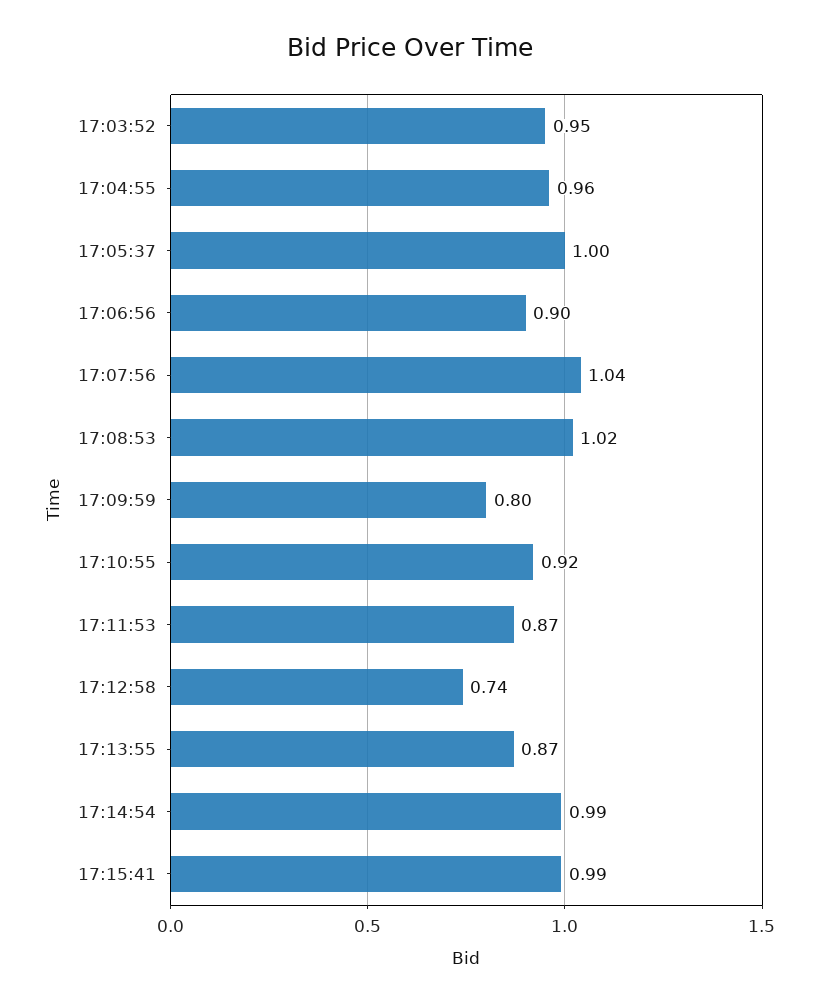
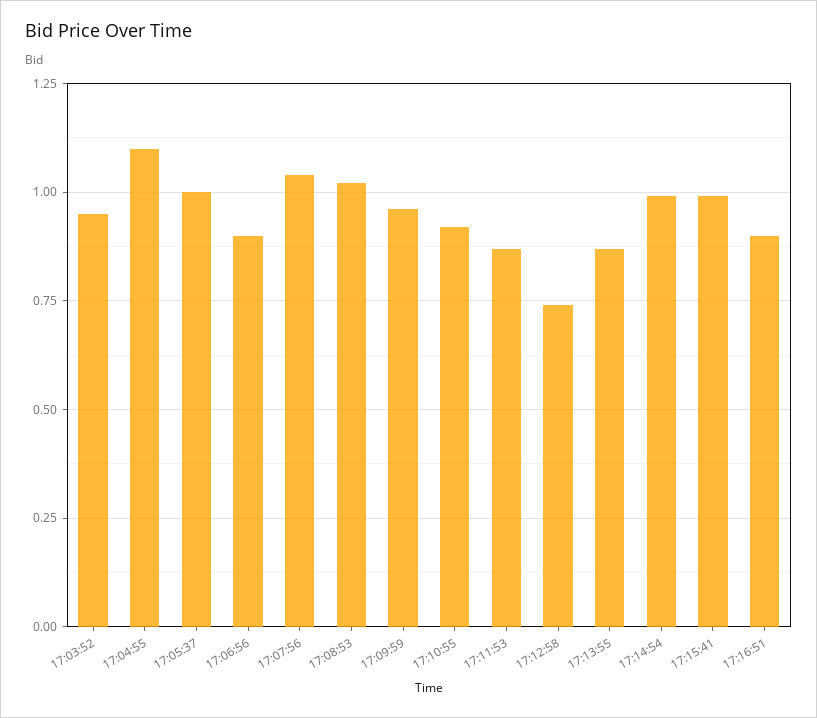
17:04:55: 0.96 -> 1.1
17:09:59: 0.8 -> 0.95
17:16:51: none -> 0.9

